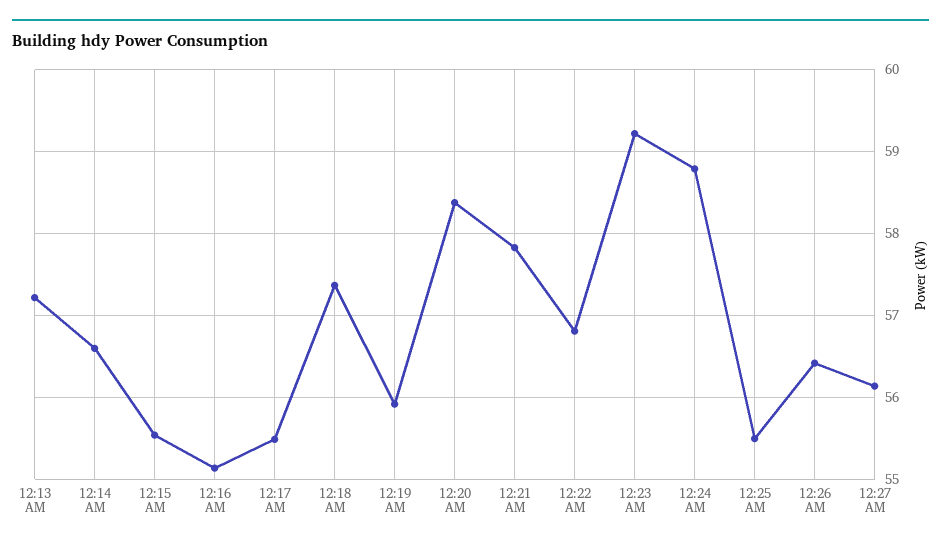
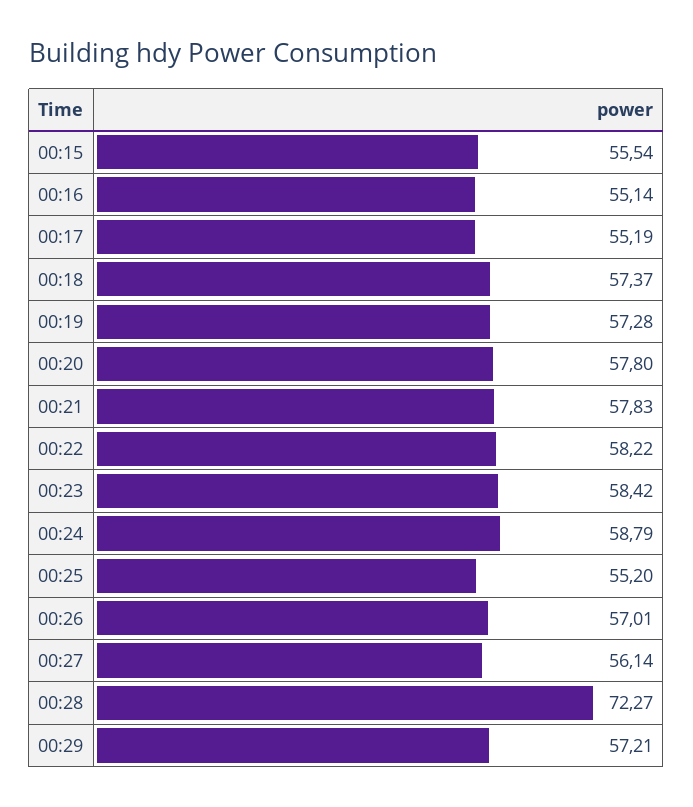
12:13 AM: 57.2 -> none
12:14 AM: 56.6 -> none
12:17 AM: 55.5 -> 55.19
12:19 AM: 55.9 -> 57.28
12:20 AM: 58.4 -> 57.8
12:22 AM: 56.8 -> 58.22
12:23 AM: 59.2 -> 58.42
12:25 AM: 55.5 -> 55.2
12:26 AM: 56.4 -> 57.01
00:28: none -> 72.27
00:29: none -> 57.21

